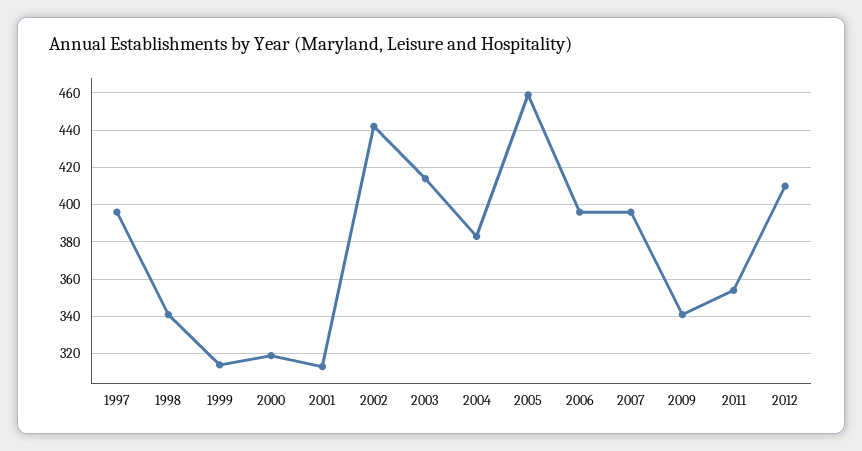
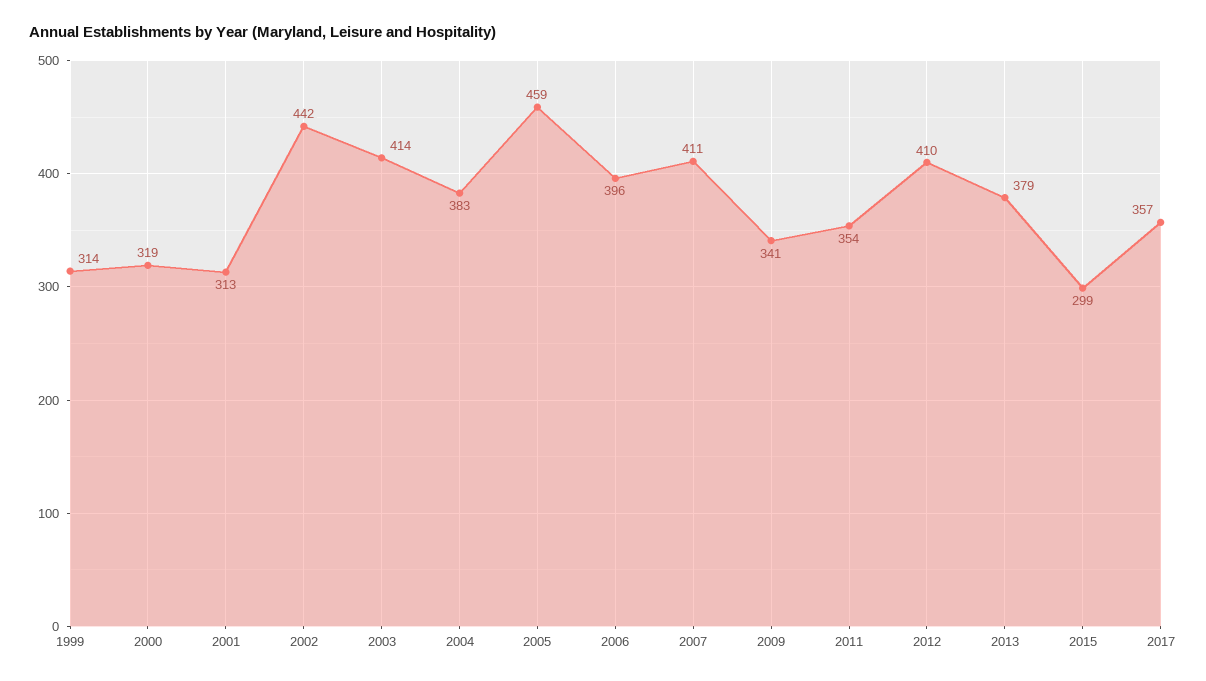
1997: 395 -> none
1998: 340 -> none
2007: 395 -> 411
2013: none -> 379
2015: none -> 299
2017: none -> 357

